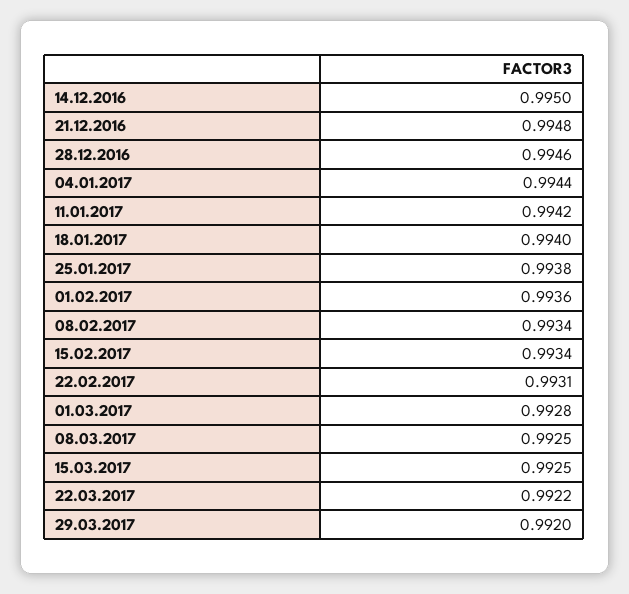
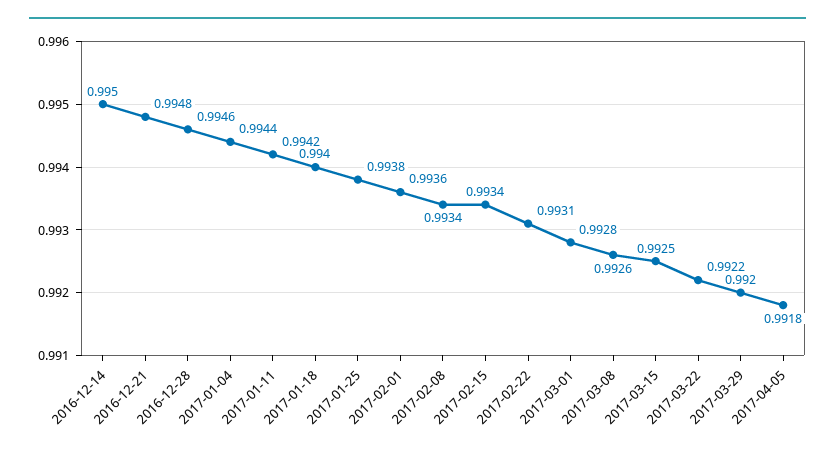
08.03.2017: 0.9925 -> 0.9926
2017-04-05: none -> 0.9918

